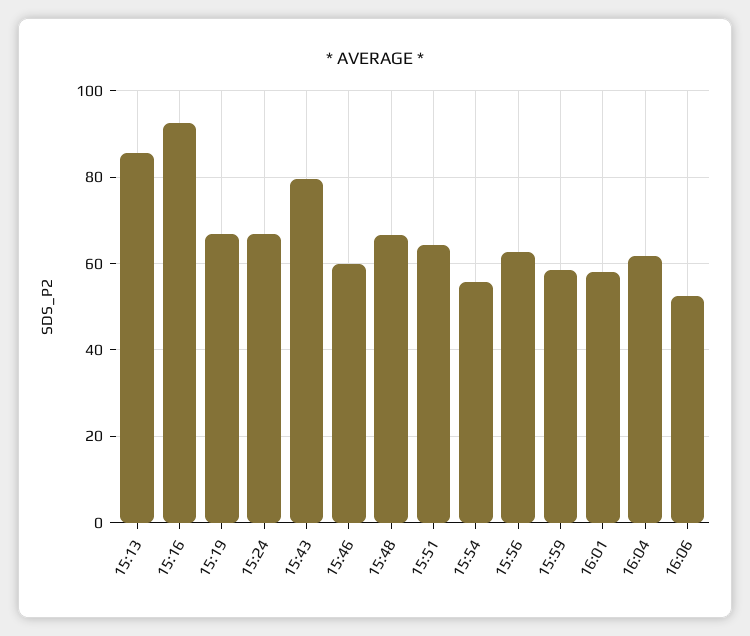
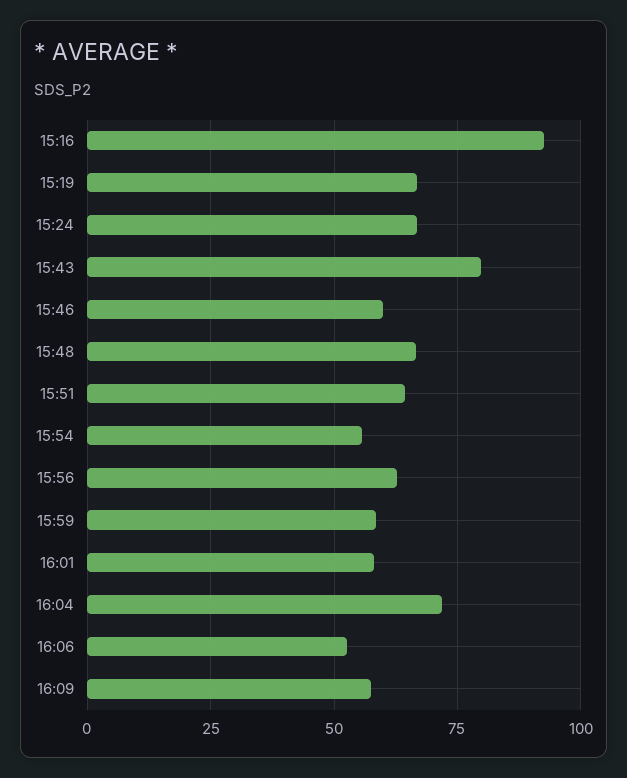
15:13: 86 -> none
16:04: 62 -> 72.5
16:09: none -> 57.5

